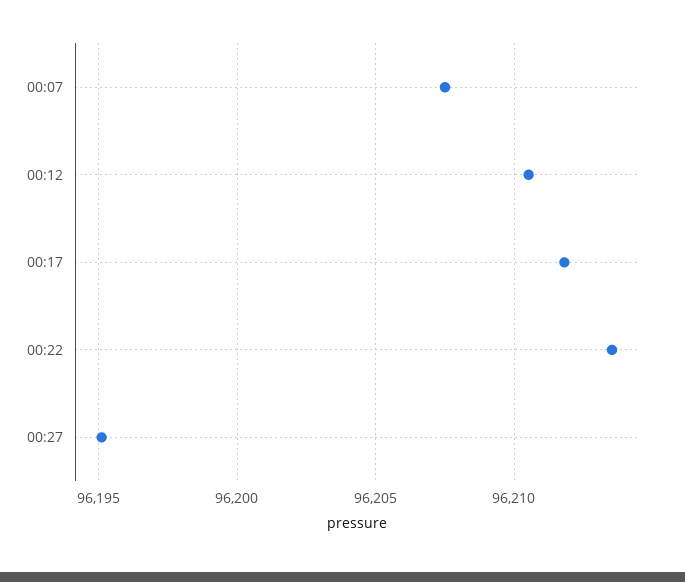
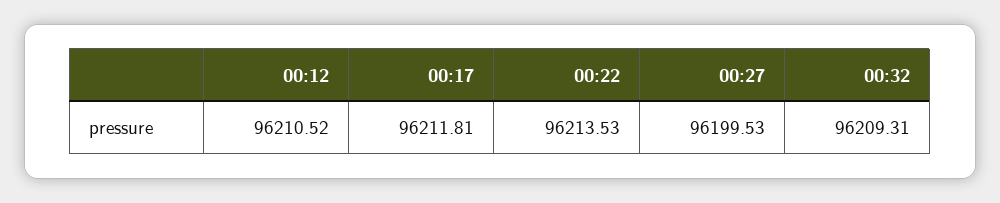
00:07: 96207.5 -> none
00:27: 96195 -> 96199.53
00:32: none -> 96209.31

